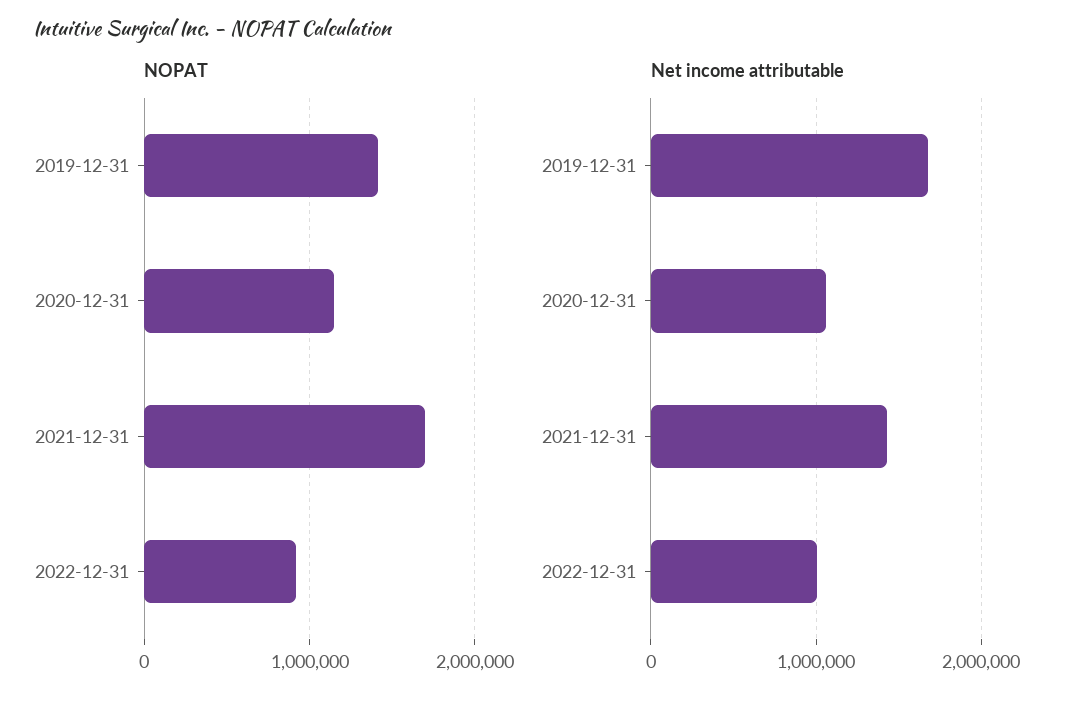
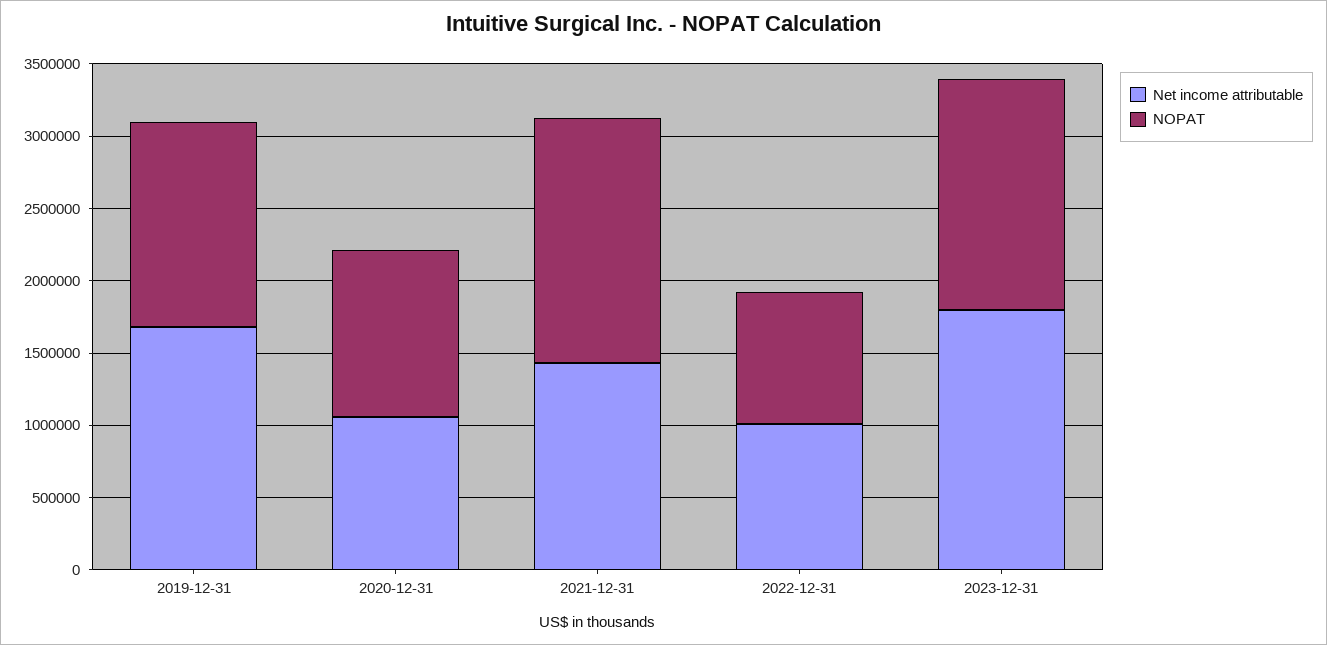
Net income attributable, 2023-12-31: none -> 1800000
NOPAT, 2023-12-31: none -> 1600000

